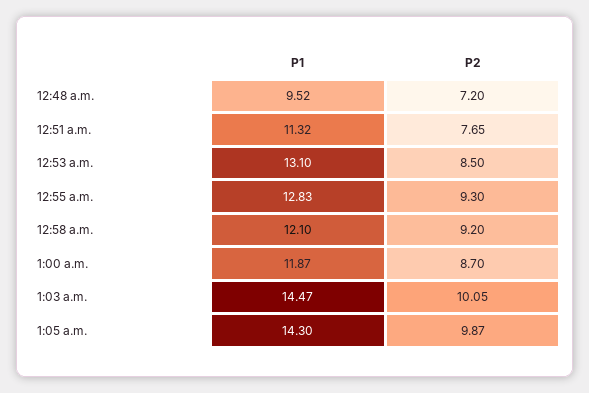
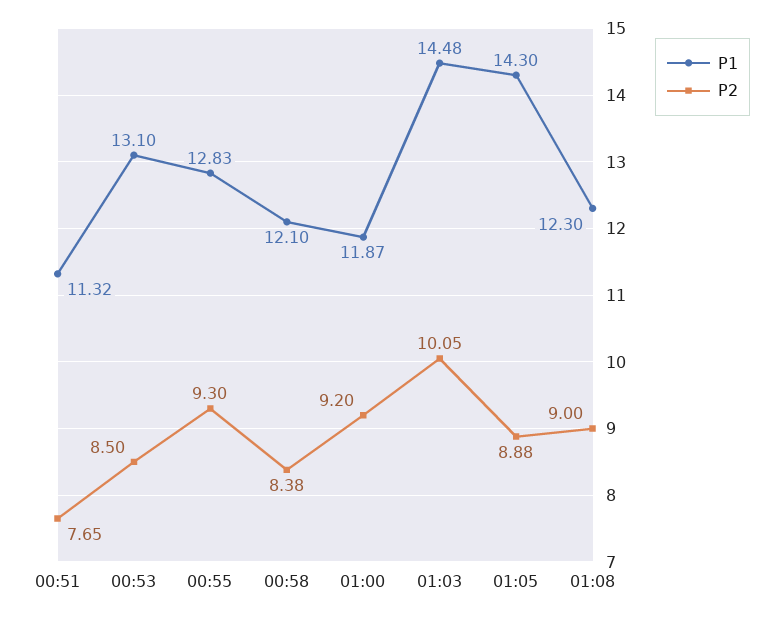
P1, 12:48 a.m.: 9.52 -> none
P2, 12:48 a.m.: 7.2 -> none
P2, 12:58 a.m.: 9.2 -> 8.38
P2, 1:00 a.m.: 8.7 -> 9.2
P1, 1:03 a.m.: 14.47 -> 14.48
P2, 1:05 a.m.: 9.87 -> 8.88
P1, 01:08: none -> 12.3
P2, 01:08: none -> 9

